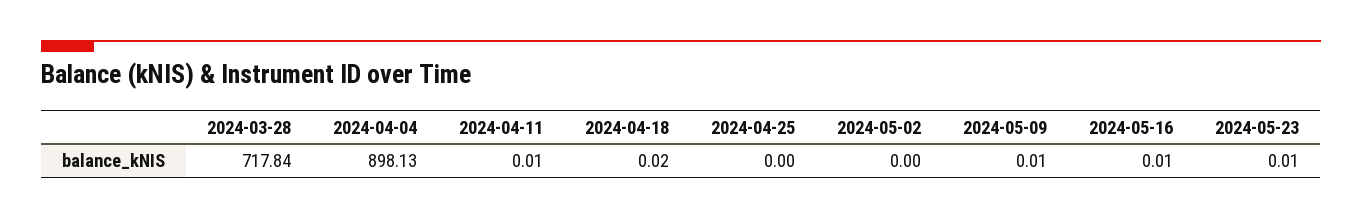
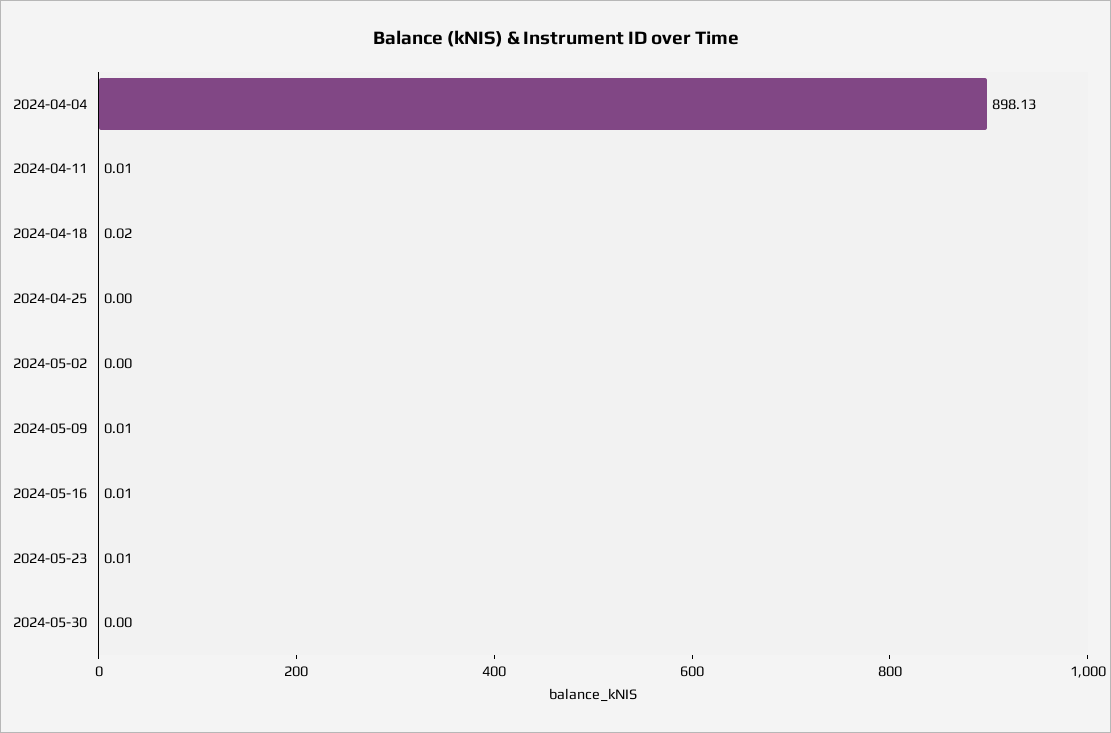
2024-03-28: 717.84 -> none
2024-05-30: none -> 0

